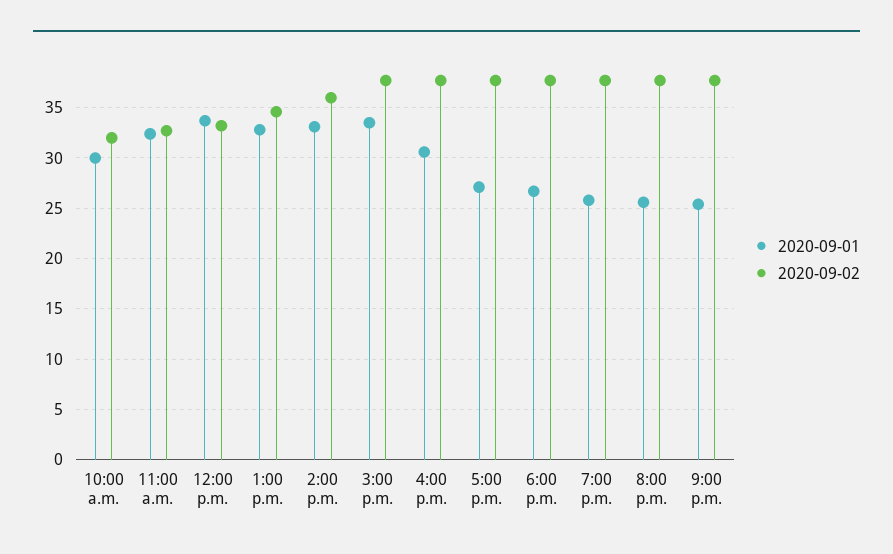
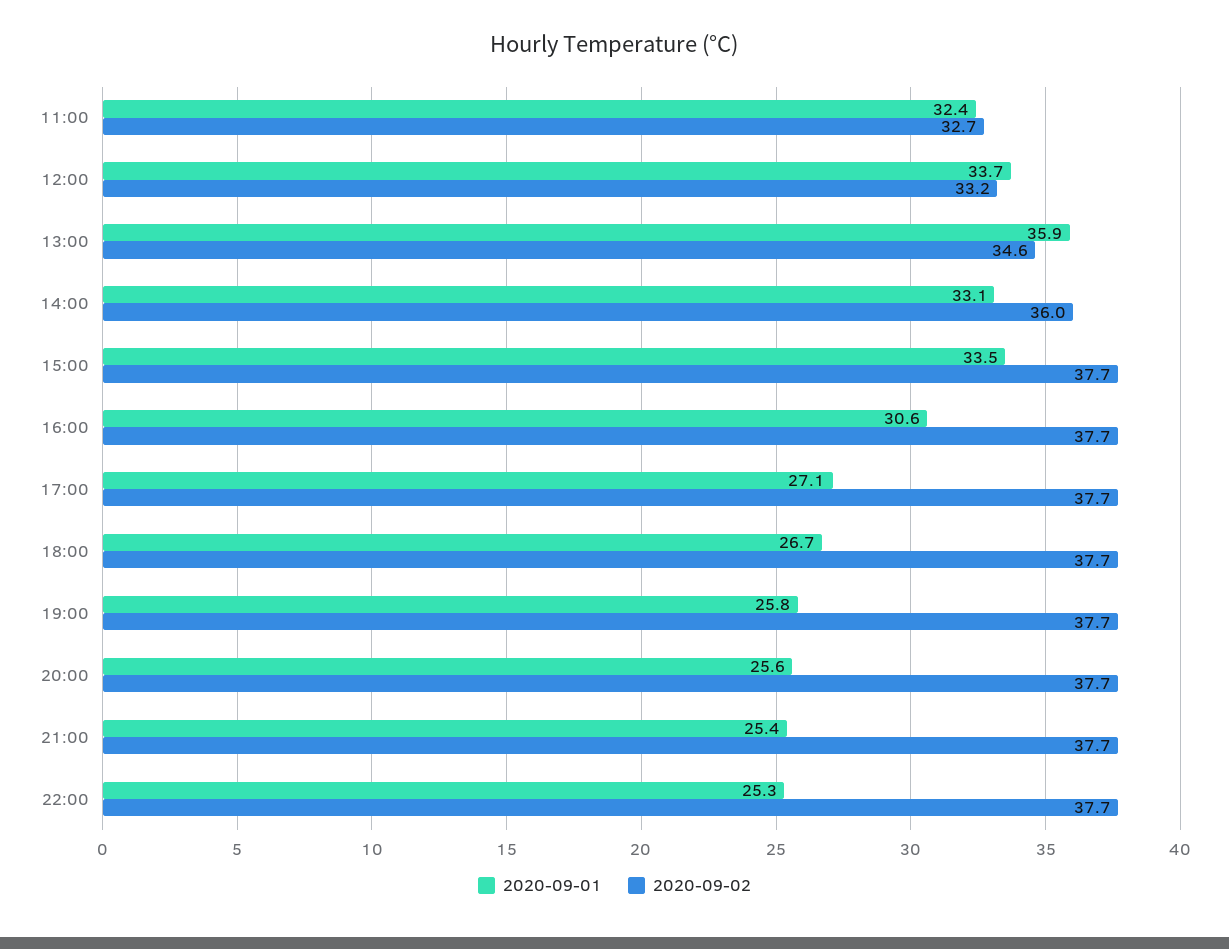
2020-09-01, 10:00 a.m.: 30 -> none
2020-09-02, 10:00 a.m.: 32 -> none
2020-09-01, 1:00 p.m.: 33 -> 35.9
2020-09-01, 22:00: none -> 25.3
2020-09-02, 22:00: none -> 37.7

